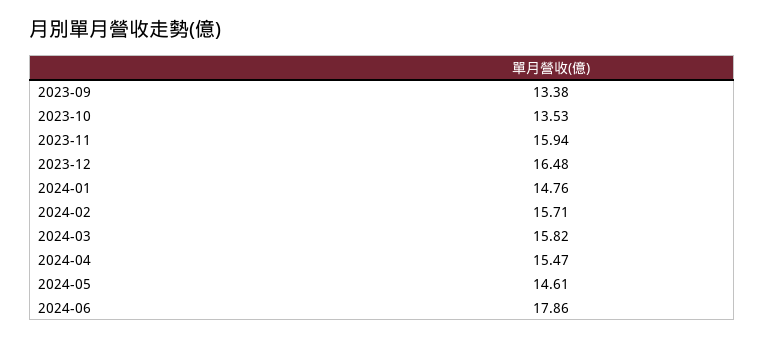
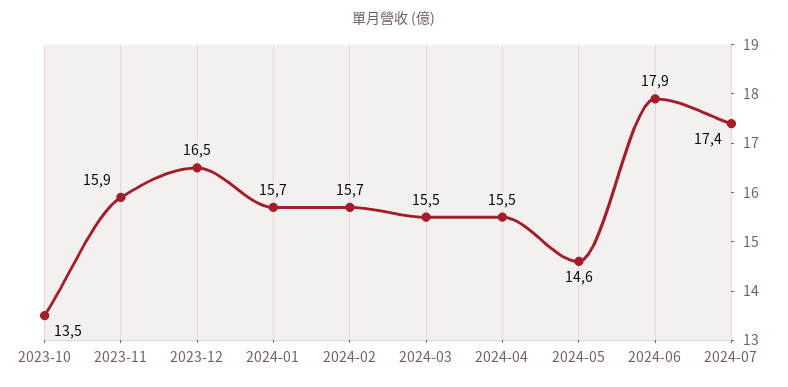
2023-09: 13.38 -> none
2024-01: 14.76 -> 15.7
2024-03: 15.82 -> 15.5
2024-07: none -> 17.4

